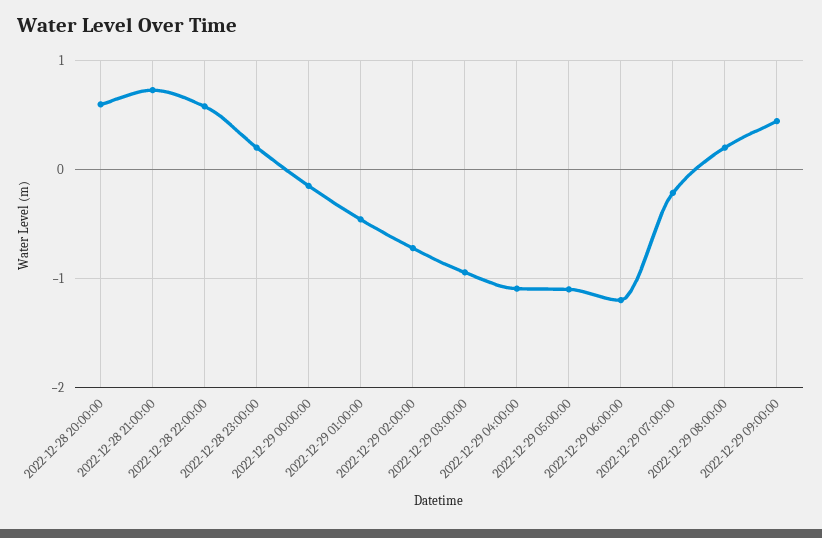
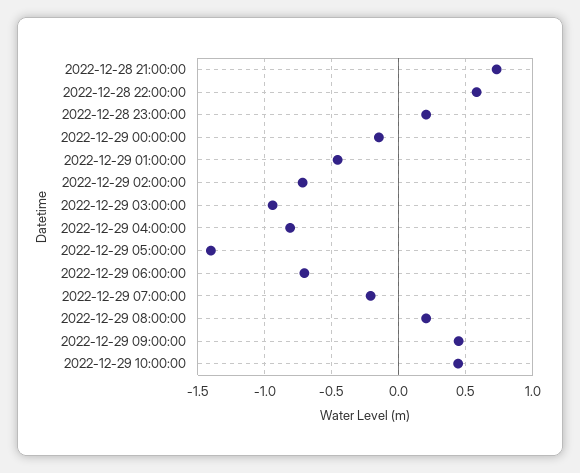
2022-12-28 20:00:00: 0.6 -> none
2022-12-29 04:00:00: -1.1 -> -0.8
2022-12-29 05:00:00: -1.1 -> -1.4
2022-12-29 06:00:00: -1.2 -> -0.7
2022-12-29 10:00:00: none -> 0.45

